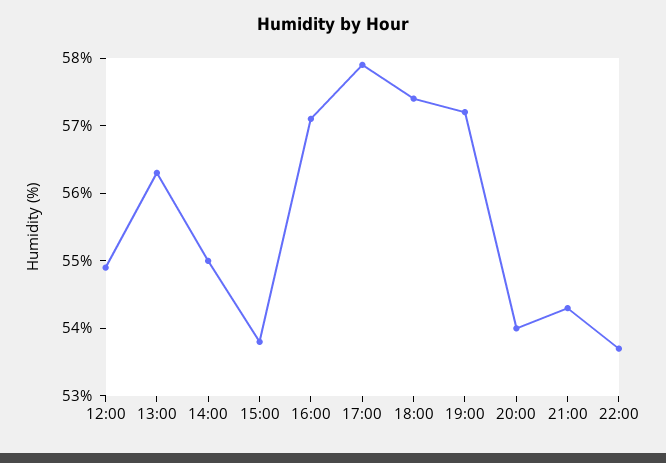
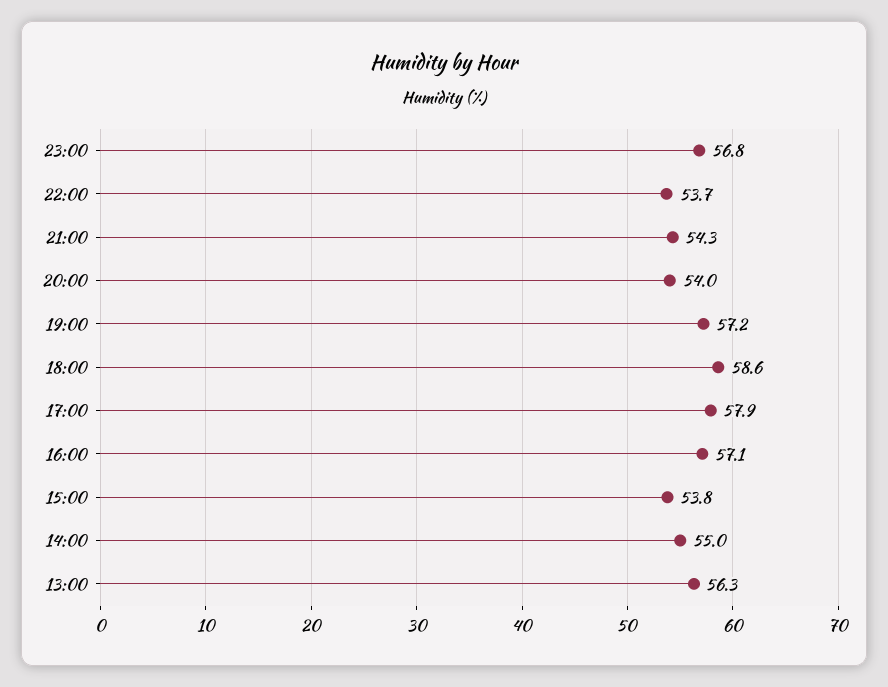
12:00: 55 -> none
18:00: 57.5 -> 58.6
23:00: none -> 56.8

